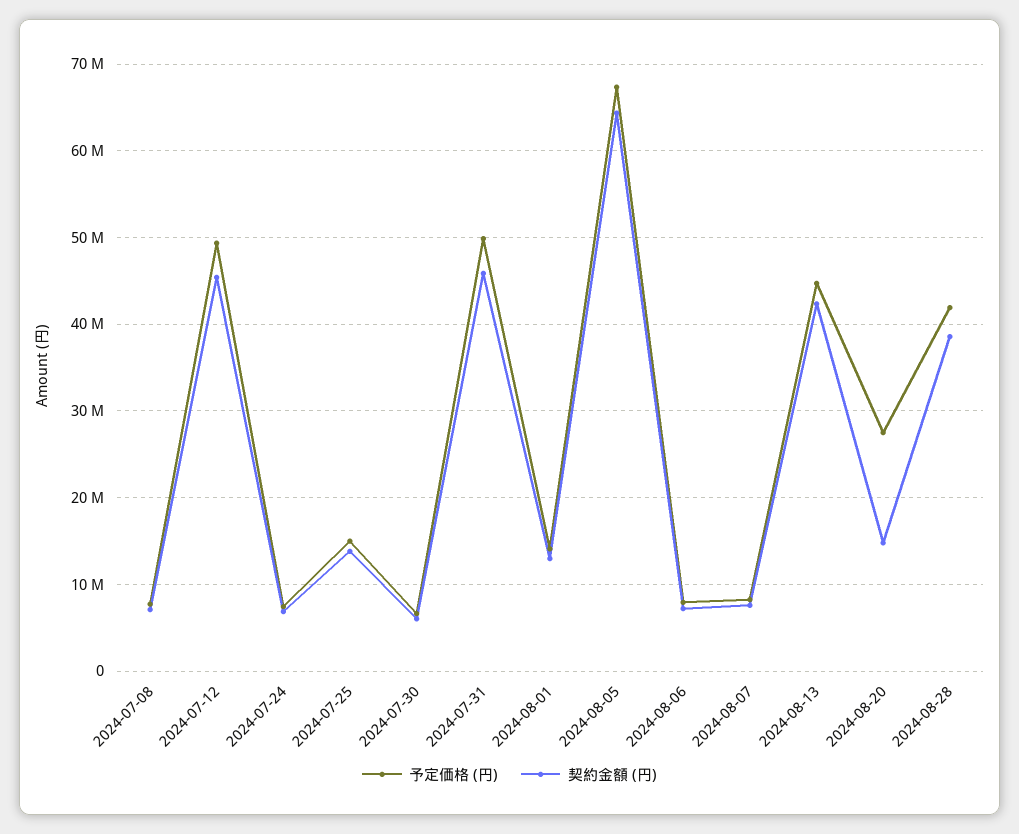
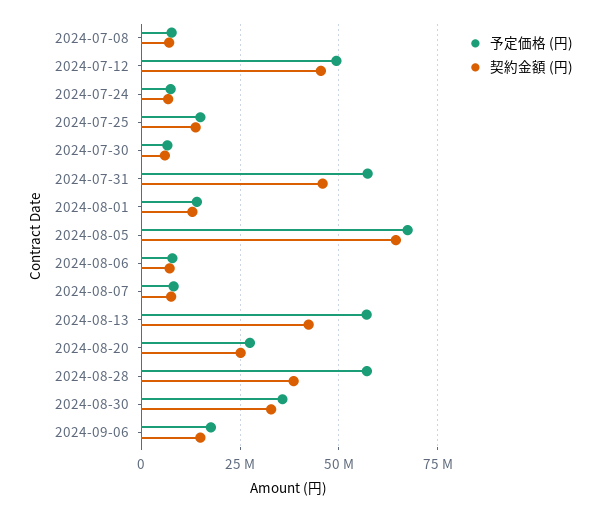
予定価格 (円), 2024-07-31: 50000000 -> 57500000
予定価格 (円), 2024-08-13: 45000000 -> 57500000
契約金額 (円), 2024-08-20: 15000000 -> 25000000
予定価格 (円), 2024-08-28: 42000000 -> 57500000
予定価格 (円), 2024-08-30: none -> 35000000
契約金額 (円), 2024-08-30: none -> 32500000
予定価格 (円), 2024-09-06: none -> 17500000
契約金額 (円), 2024-09-06: none -> 15000000

